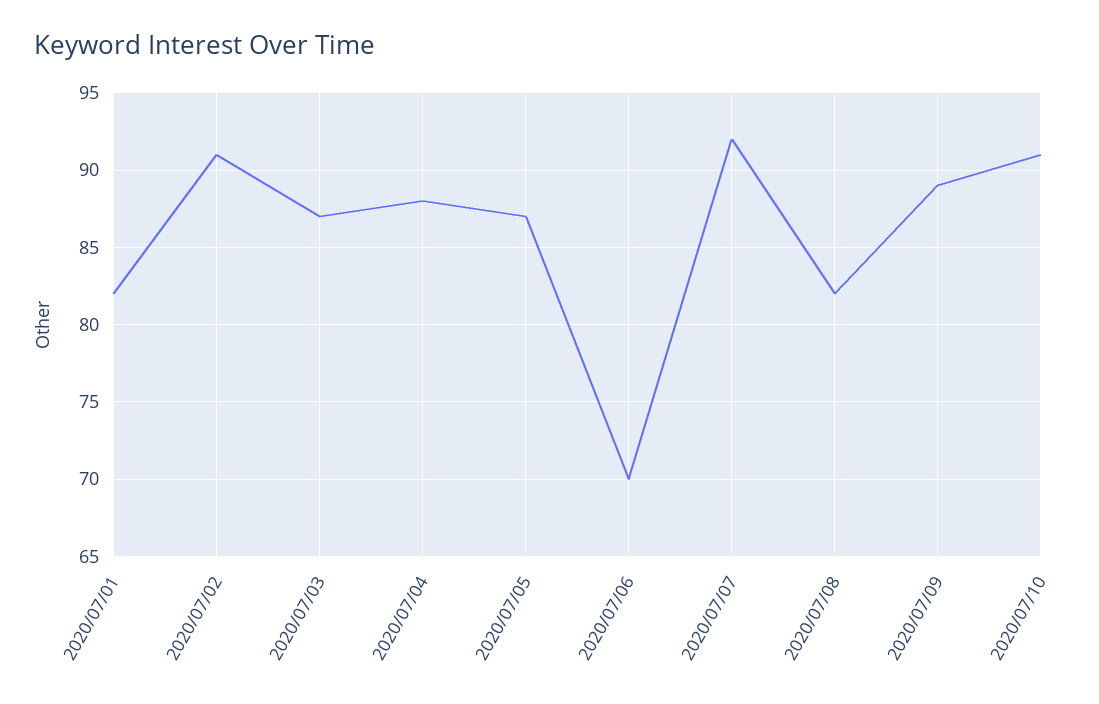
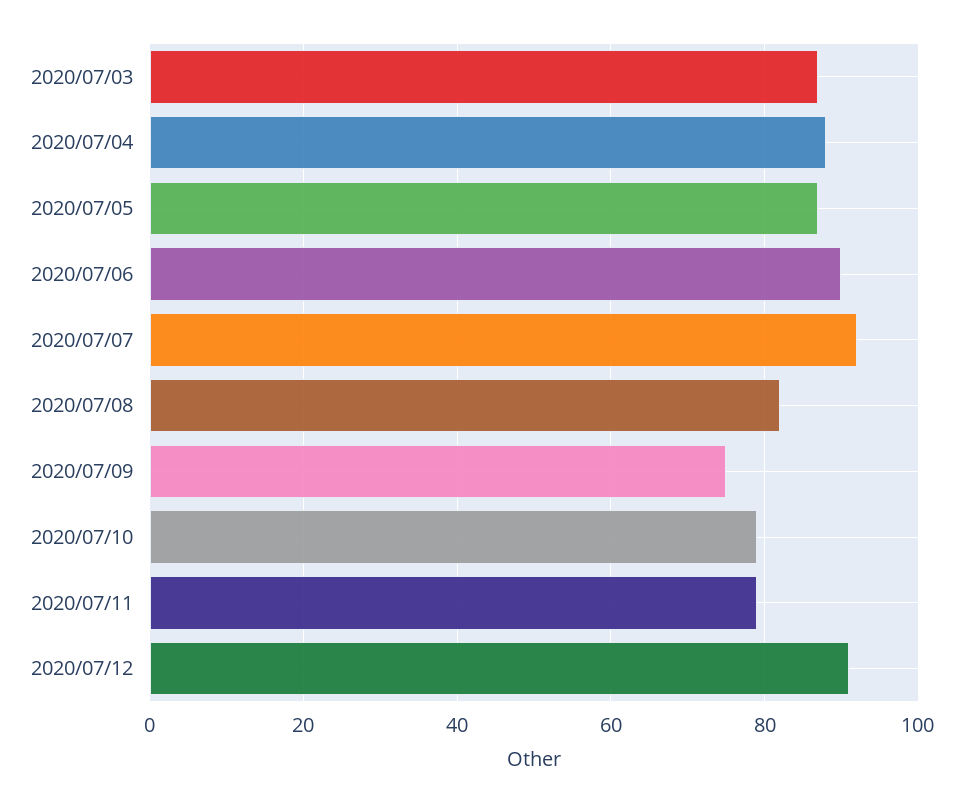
2020/07/01: 82 -> none
2020/07/02: 91 -> none
2020/07/06: 70 -> 90
2020/07/09: 89 -> 75
2020/07/10: 91 -> 80
2020/07/11: none -> 80
2020/07/12: none -> 90

